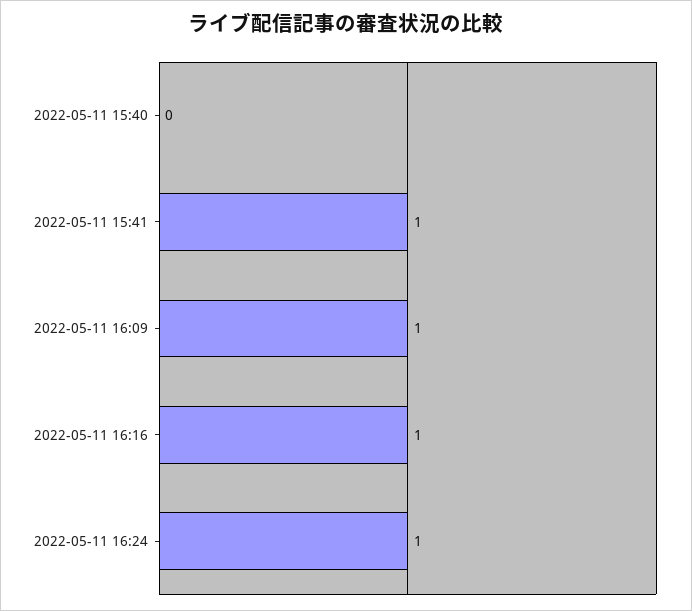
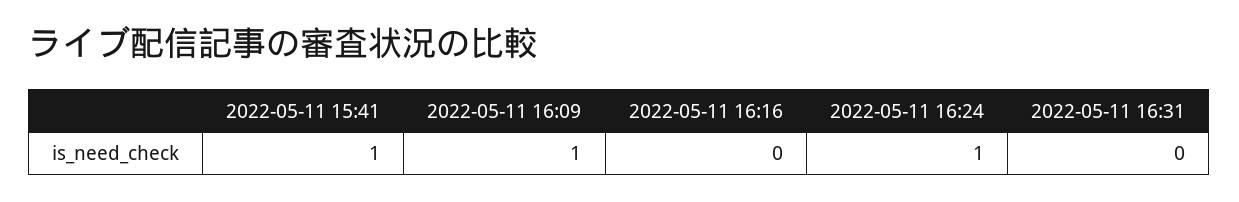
2022-05-11 15:40: 0 -> none
2022-05-11 16:16: 1 -> 0
2022-05-11 16:31: none -> 0

